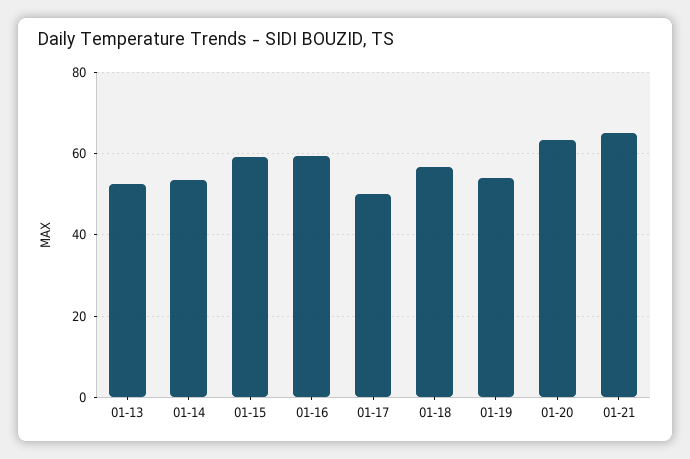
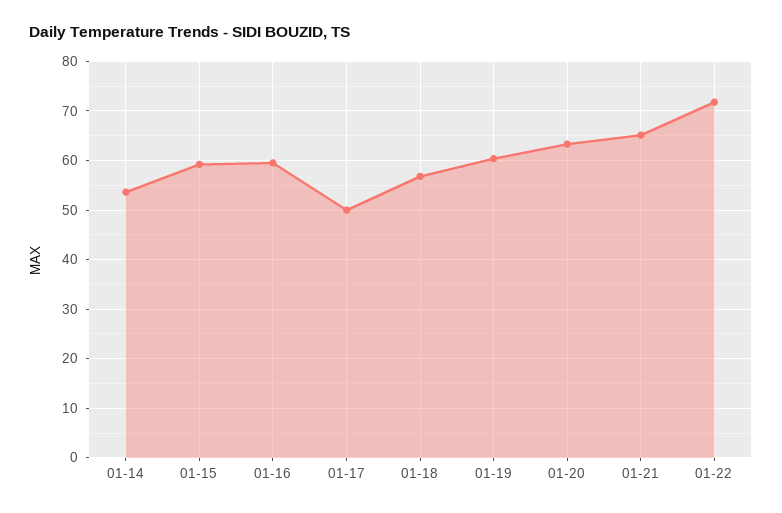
01-13: 52 -> none
01-19: 54 -> 60
01-22: none -> 72

